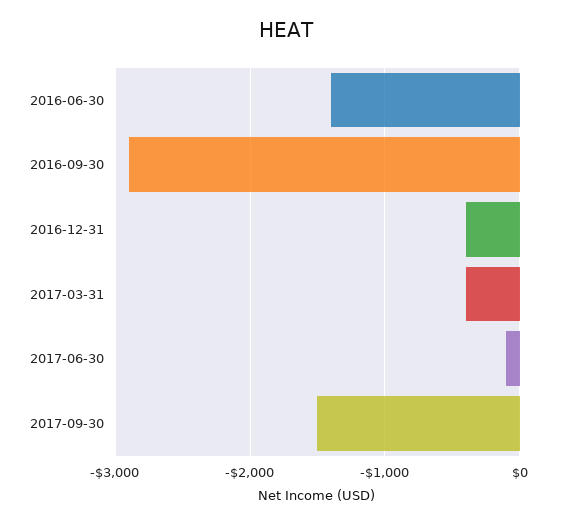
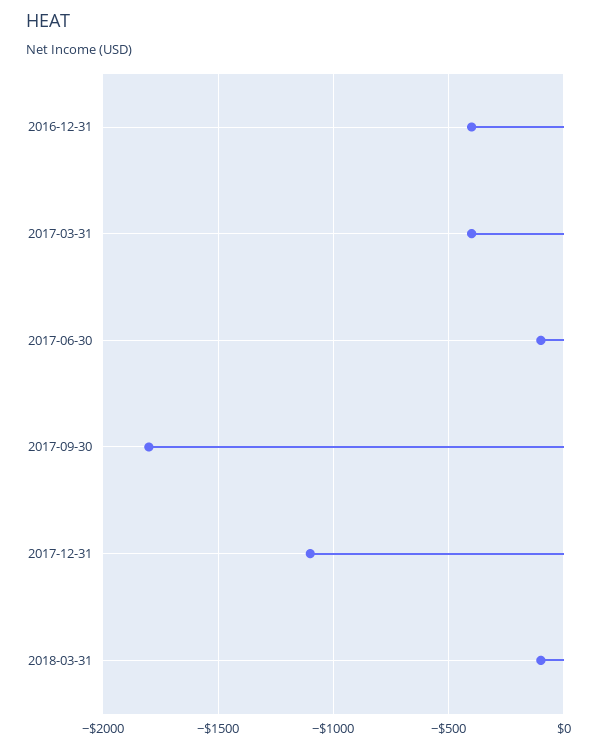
2016-06-30: -1400 -> none
2016-09-30: -2900 -> none
2017-09-30: -1500 -> -1800
2017-12-31: none -> -1100
2018-03-31: none -> -100

